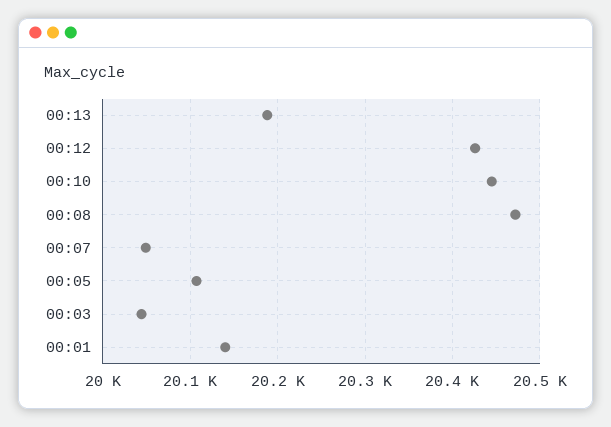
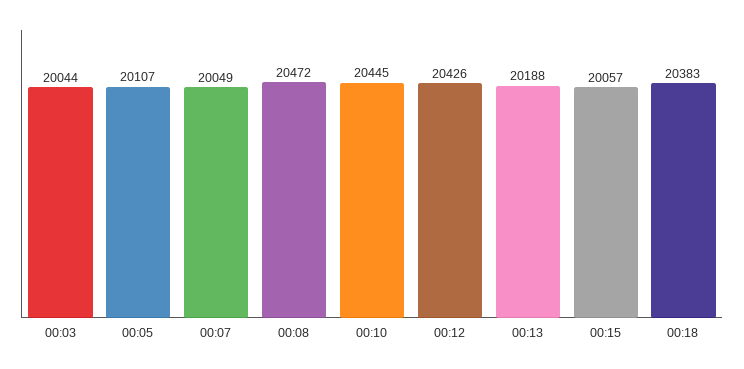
00:01: 20140 -> none
00:15: none -> 20057
00:18: none -> 20383

